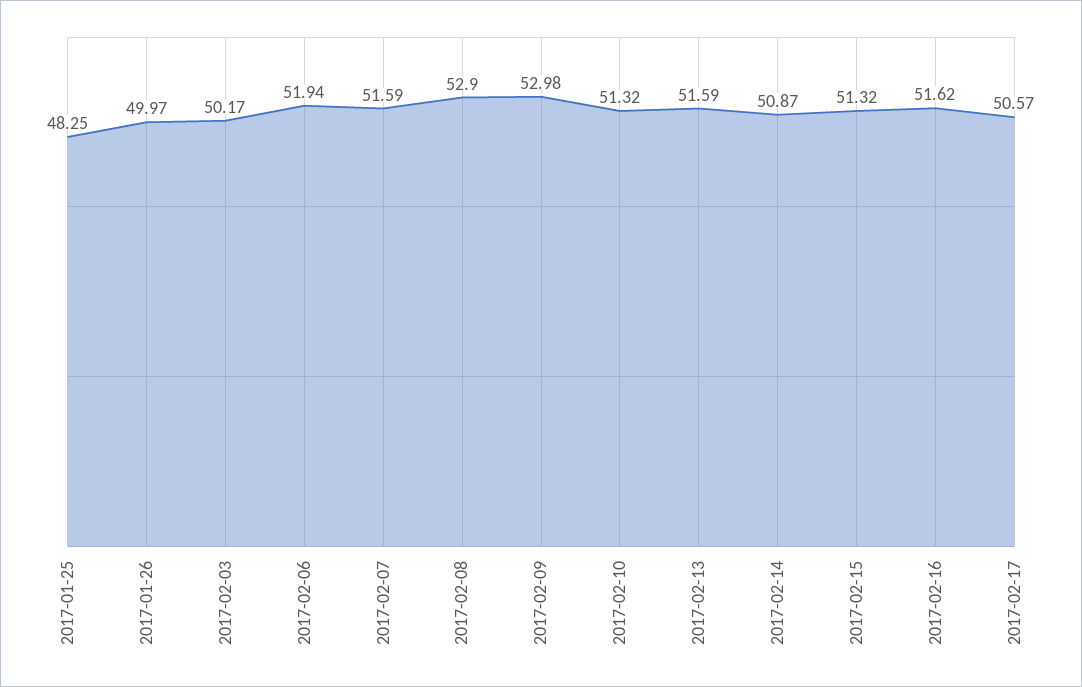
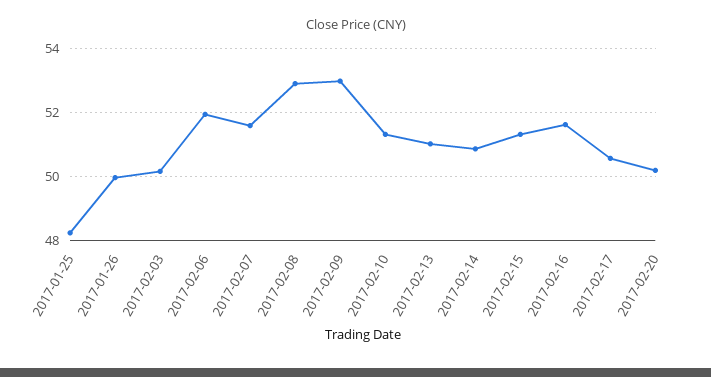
2017-02-13: 51.59 -> 51
2017-02-20: none -> 50.2

